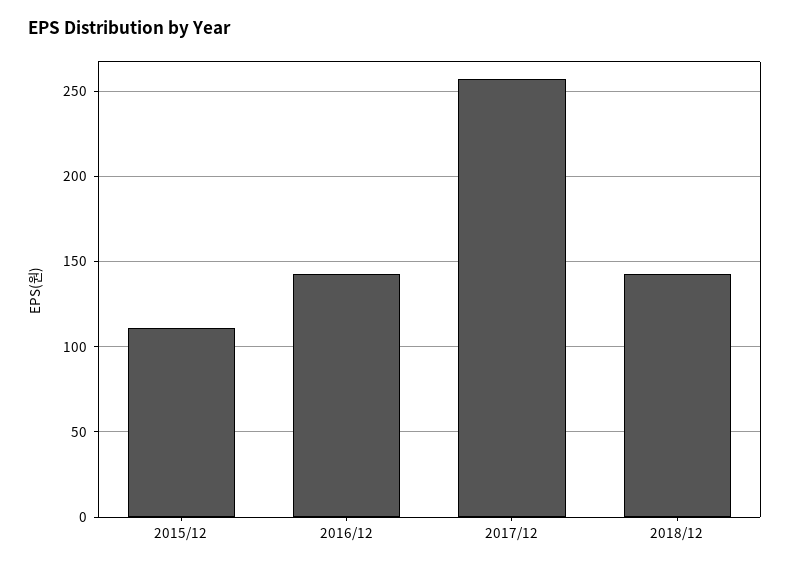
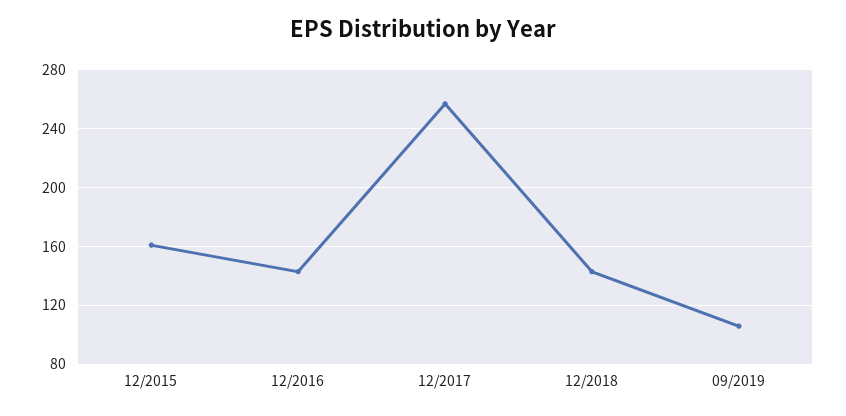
2015/12: 110 -> 160
09/2019: none -> 105

